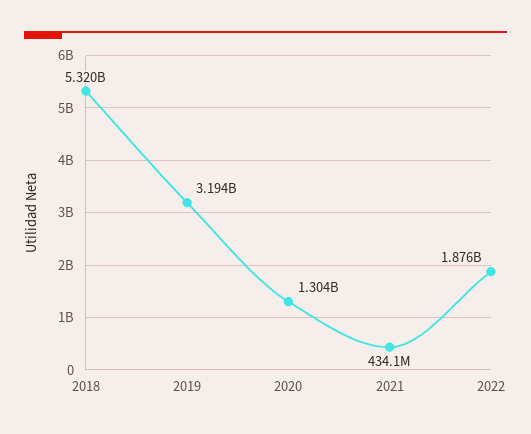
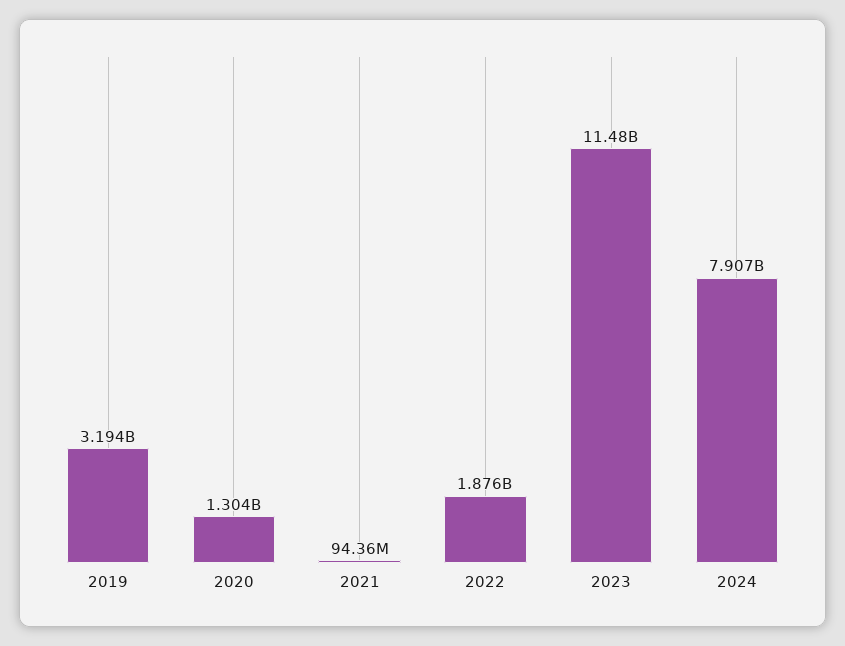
2018: 5320000000 -> none
2021: 434100000 -> 94360000
2023: none -> 11480000000
2024: none -> 7907000000

